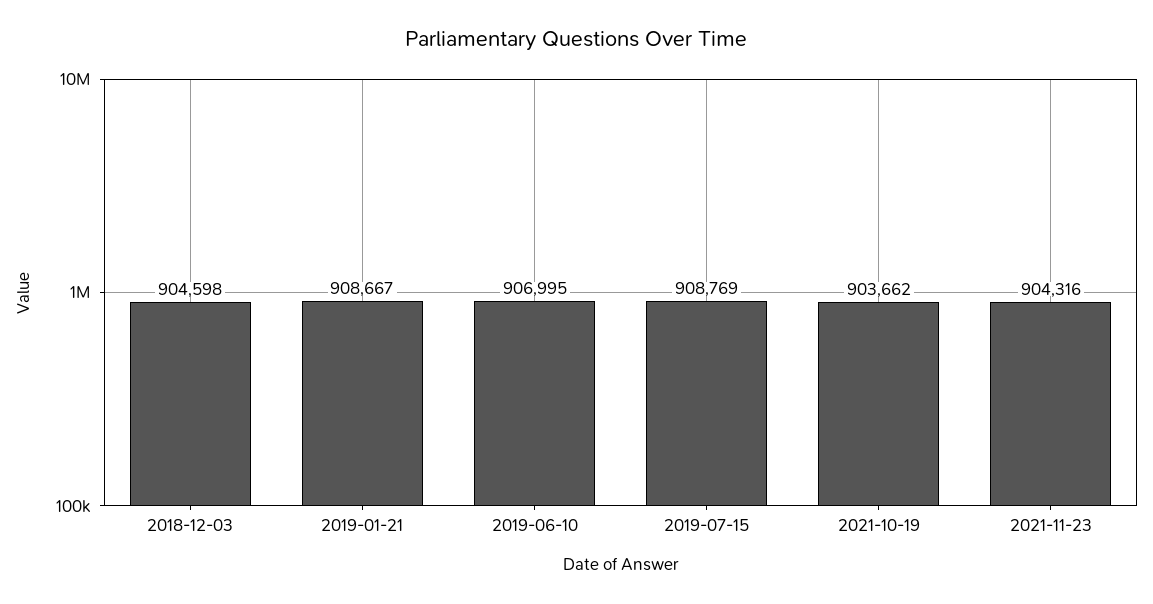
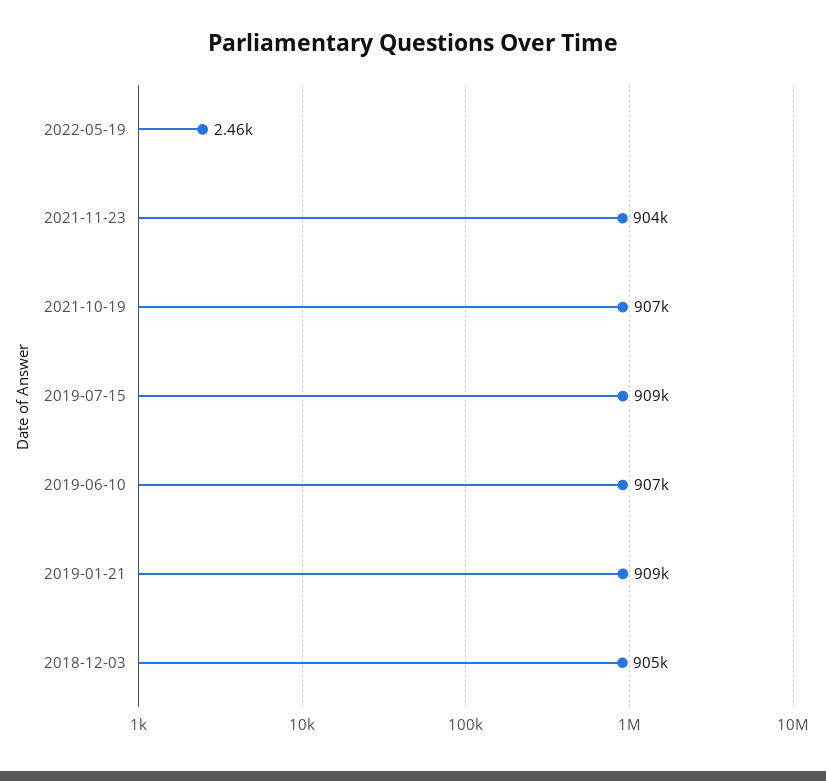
2021-10-19: 903662 -> 907000
2022-05-19: none -> 2460

